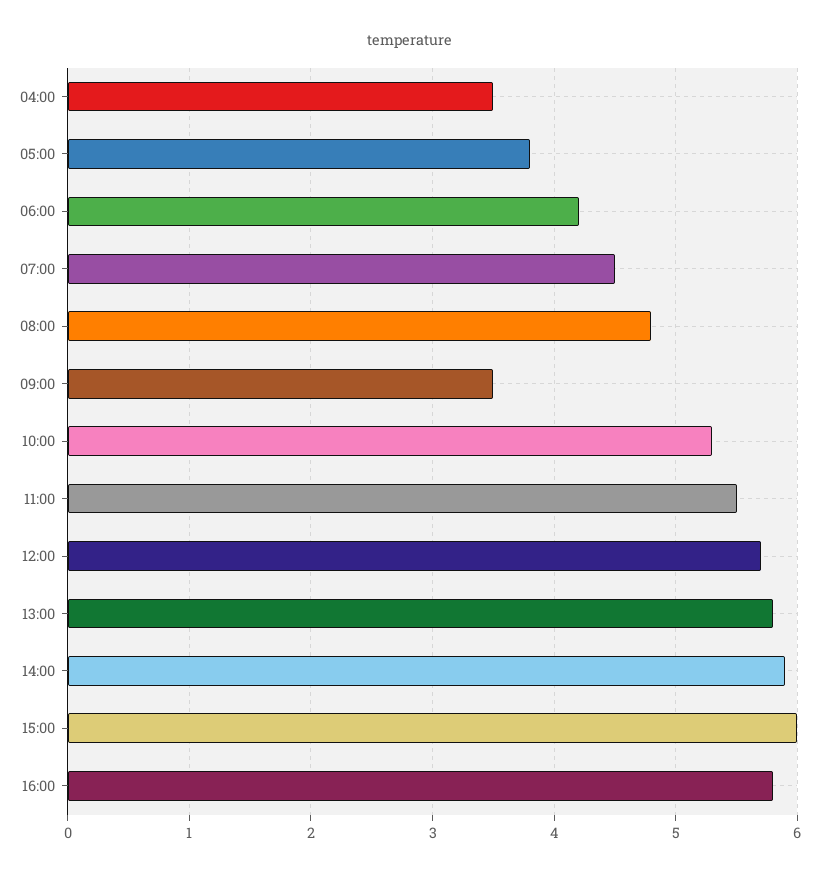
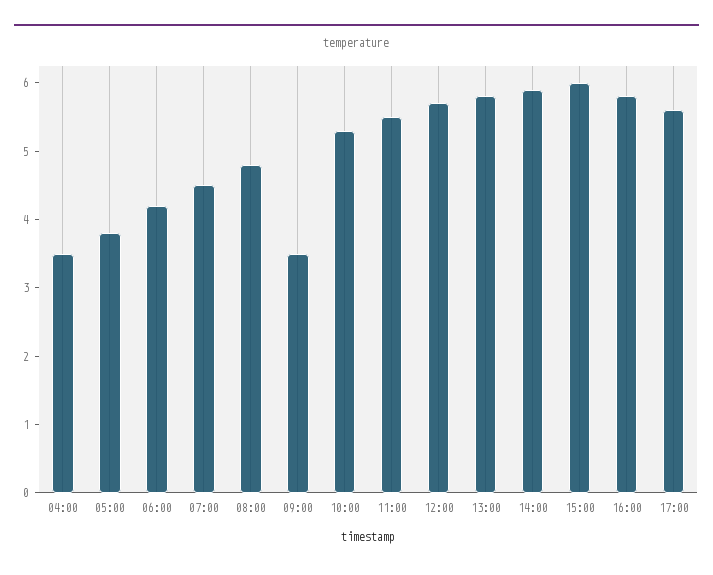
17:00: none -> 5.5

